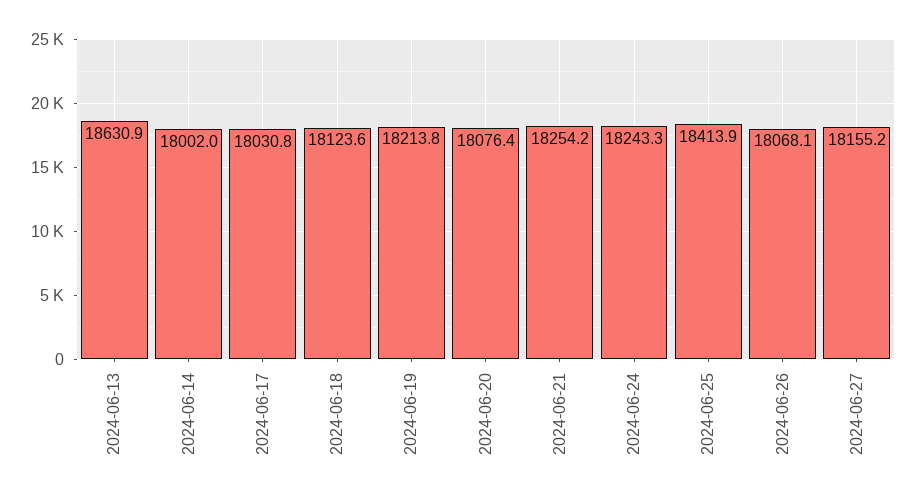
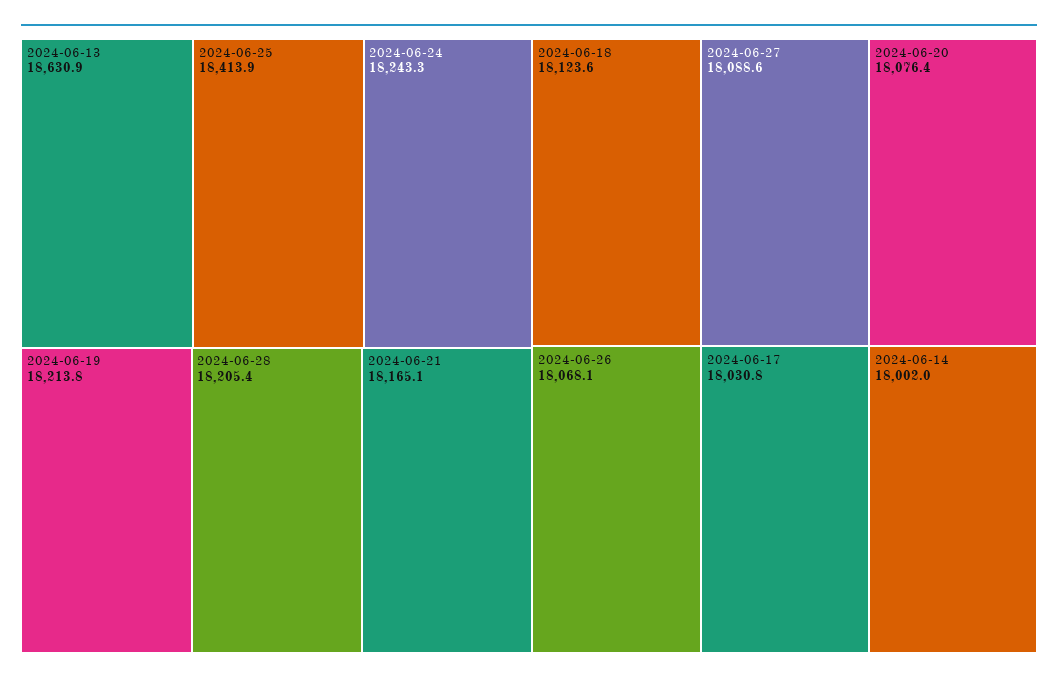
2024-06-21: 18254.2 -> 18165.1
2024-06-27: 18155.2 -> 18088.6
2024-06-28: none -> 18205.4

